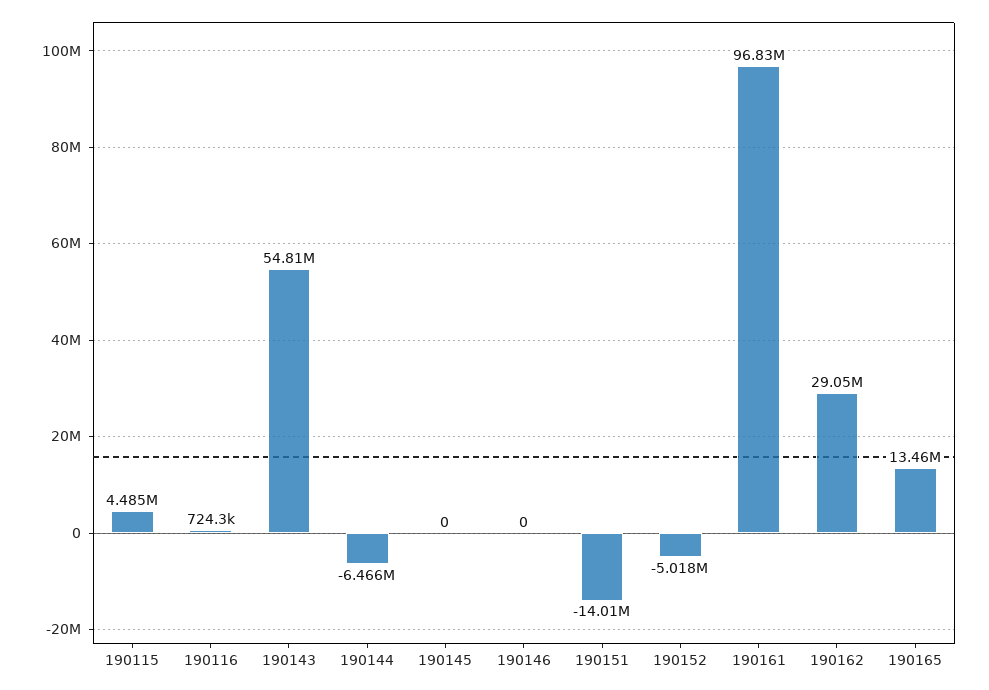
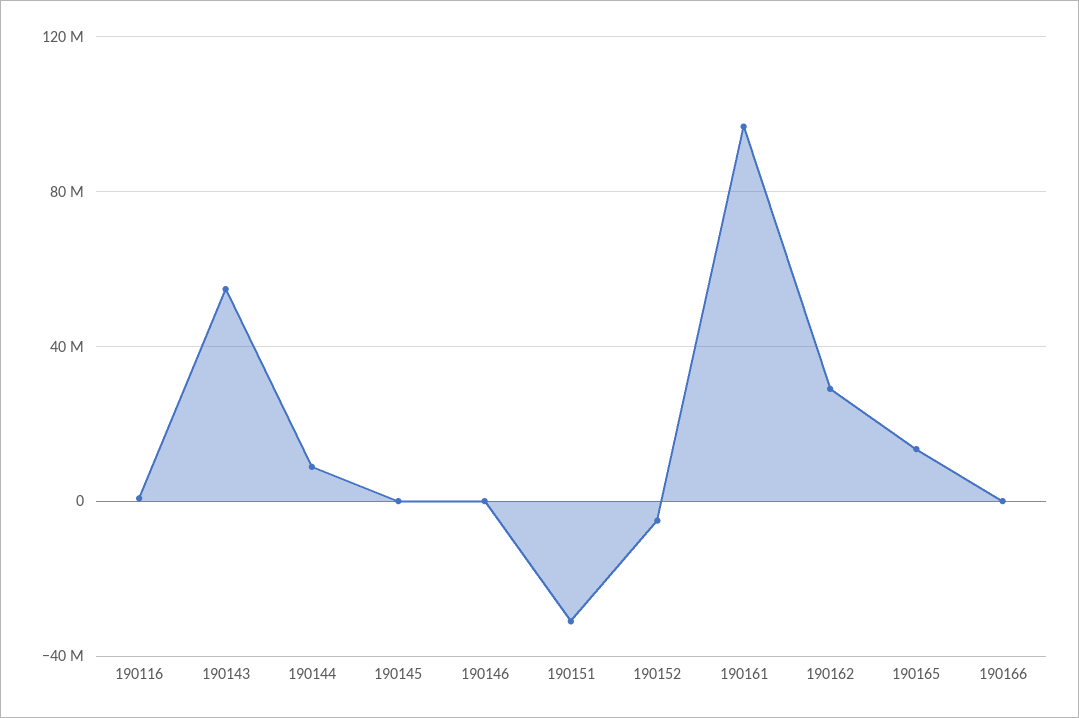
190115: 4485000 -> none
190144: -6466000 -> 10000000
190151: -14010000 -> -30000000
190166: none -> 0

